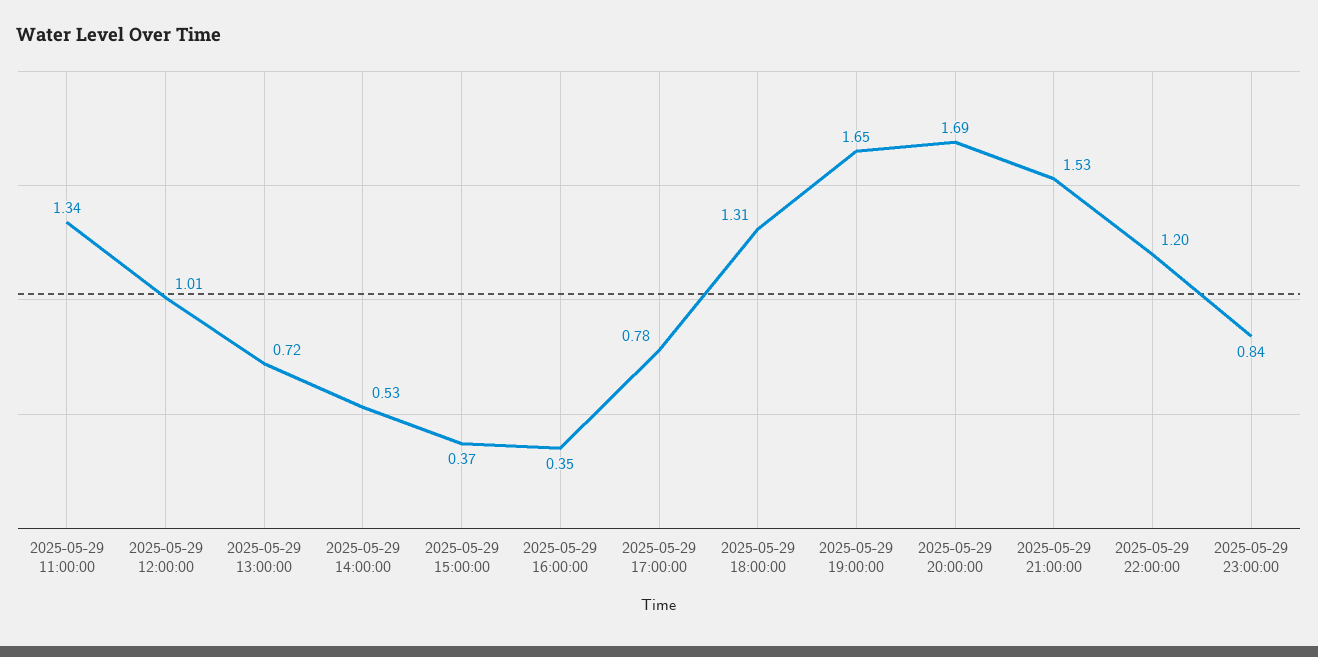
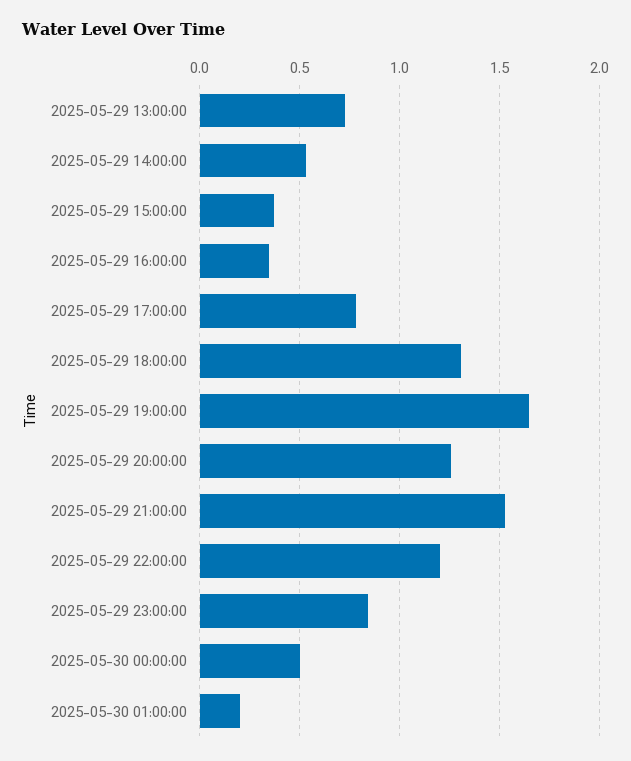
2025-05-29 11:00:00: 1.34 -> none
2025-05-29 12:00:00: 1.01 -> none
2025-05-29 20:00:00: 1.69 -> 1.25
2025-05-30 00:00:00: none -> 0.5
2025-05-30 01:00:00: none -> 0.2

